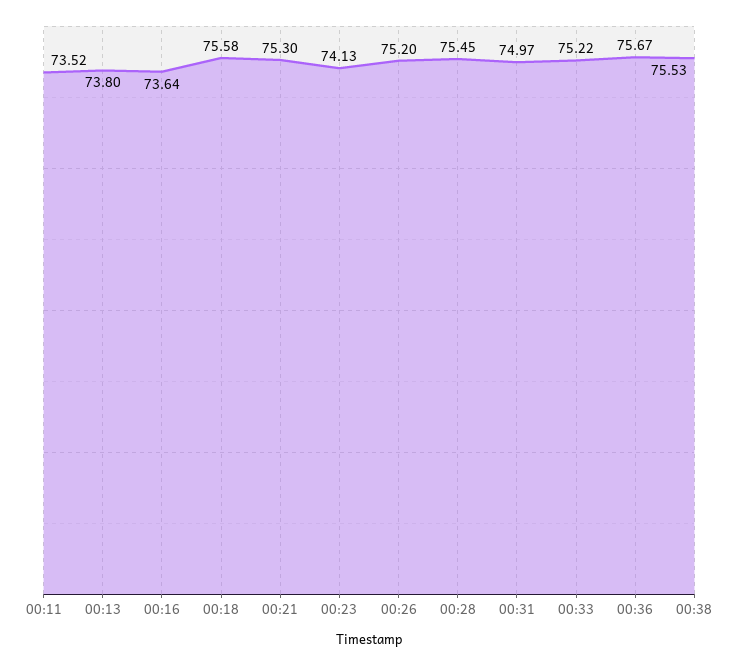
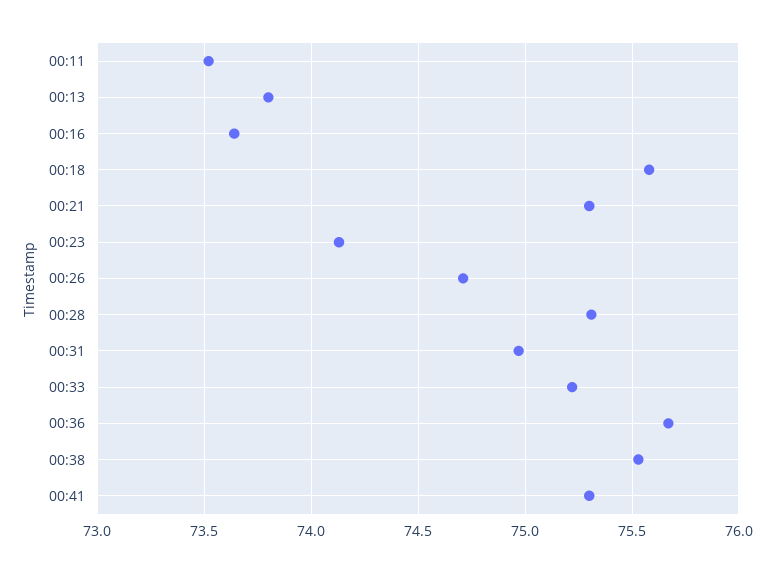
00:26: 75.2 -> 74.7
00:28: 75.45 -> 75.3
00:41: none -> 75.3

